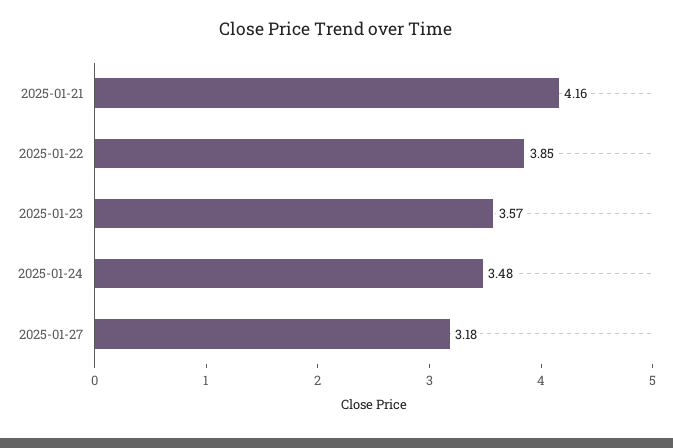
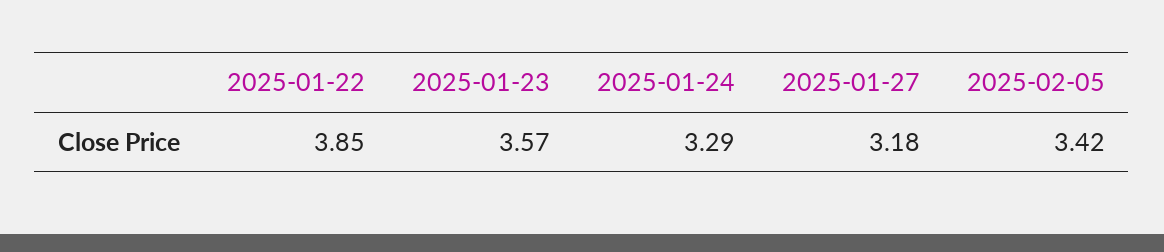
2025-01-21: 4.16 -> none
2025-01-24: 3.48 -> 3.29
2025-02-05: none -> 3.42

